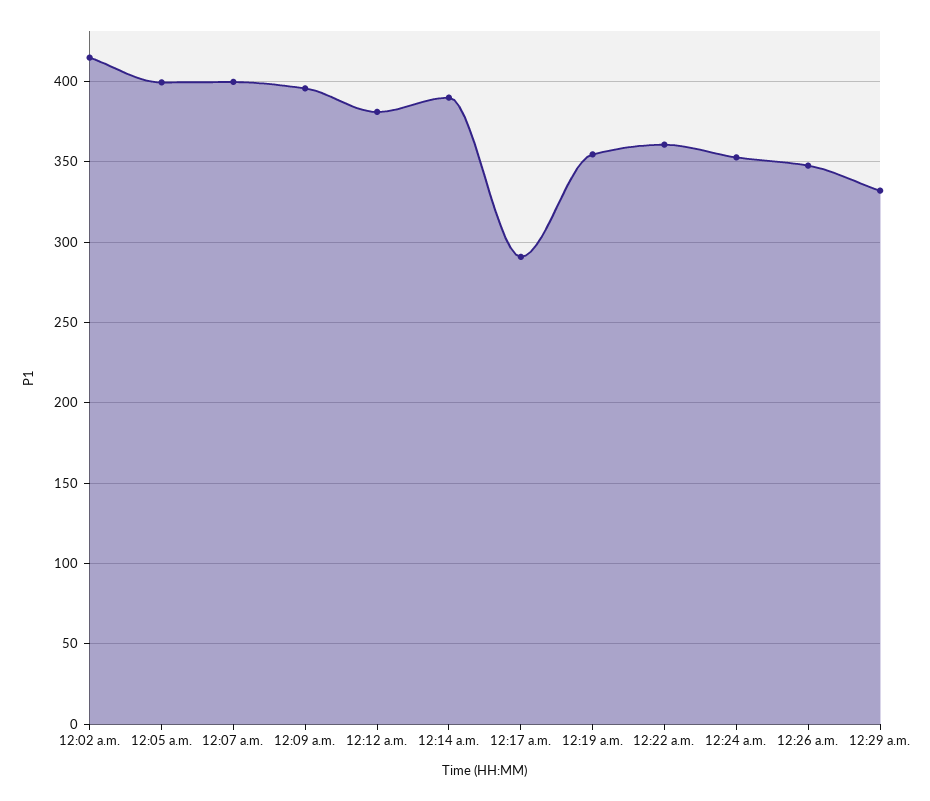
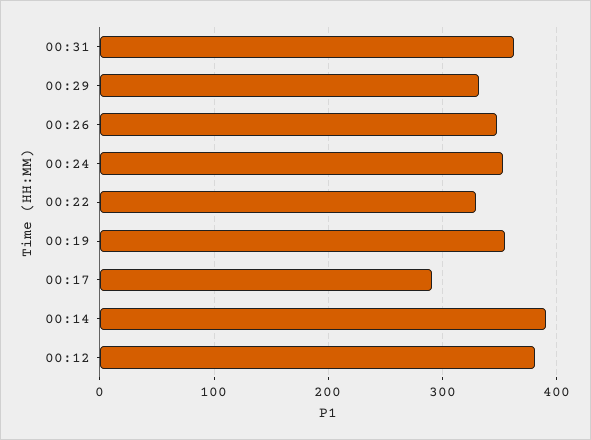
12:02 a.m.: 415 -> none
12:05 a.m.: 400 -> none
12:07 a.m.: 400 -> none
12:09 a.m.: 395 -> none
12:22 a.m.: 360 -> 330
00:31: none -> 360

